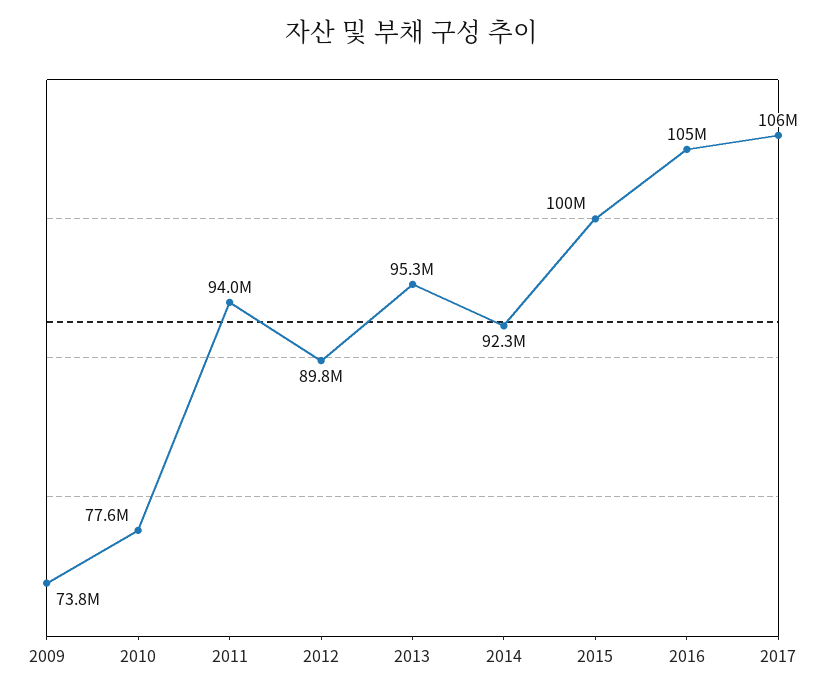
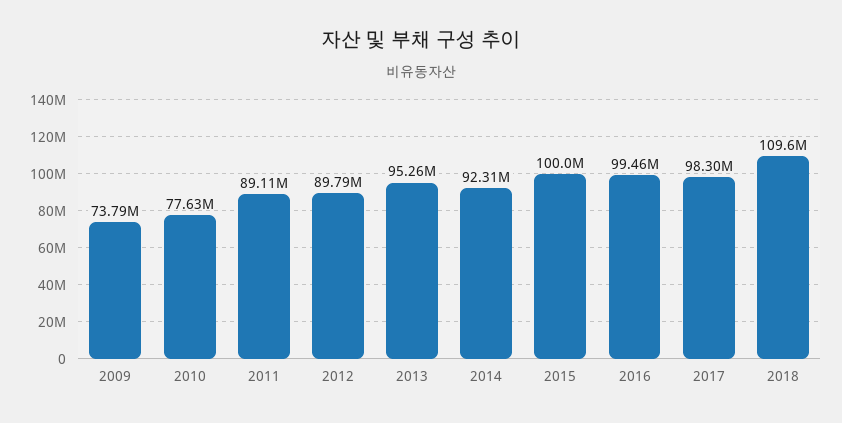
2011: 94000000 -> 89110000
2016: 105000000 -> 99460000
2017: 106000000 -> 98300000
2018: none -> 109600000

